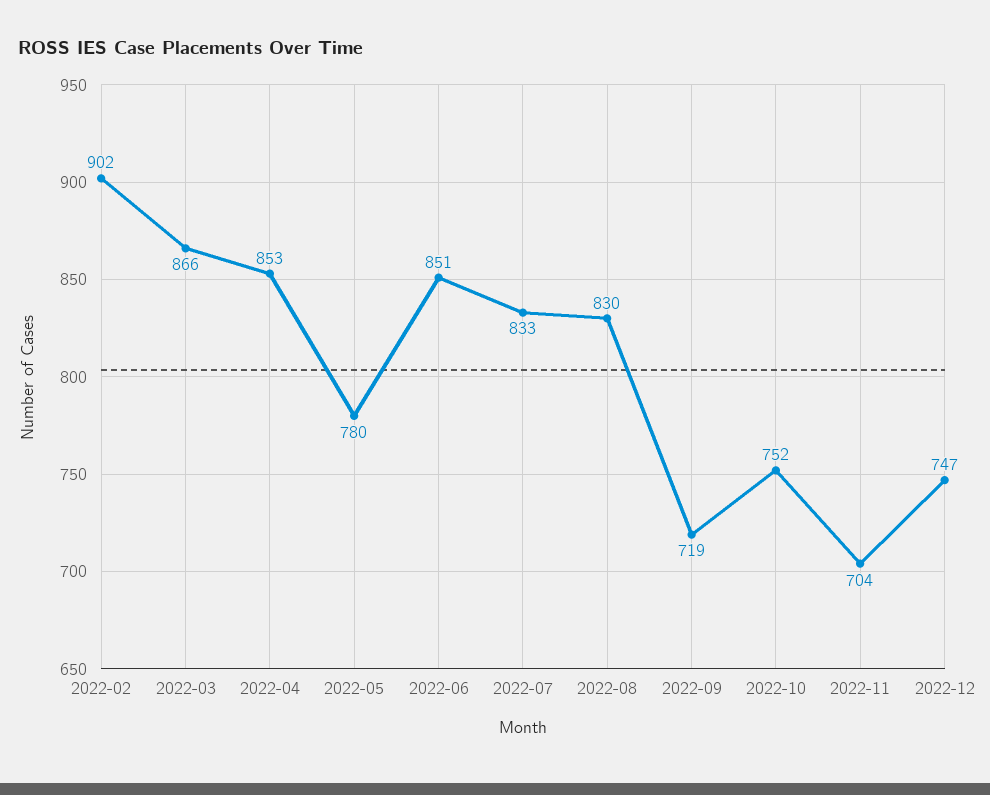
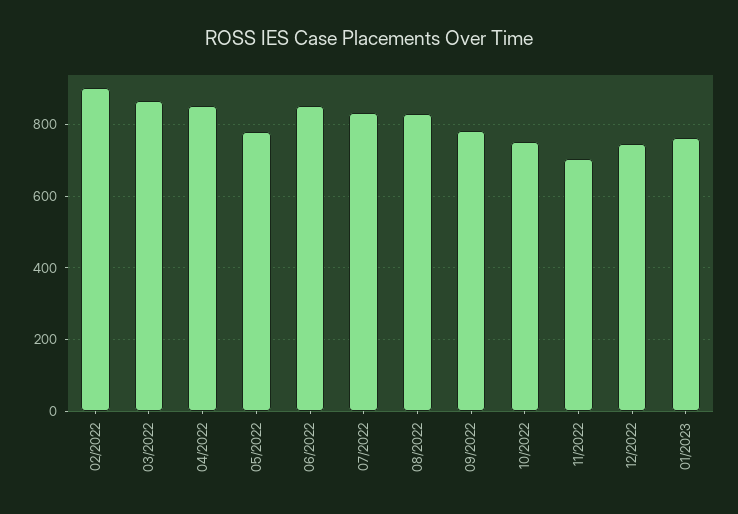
2022-09: 719 -> 780
01/2023: none -> 760

